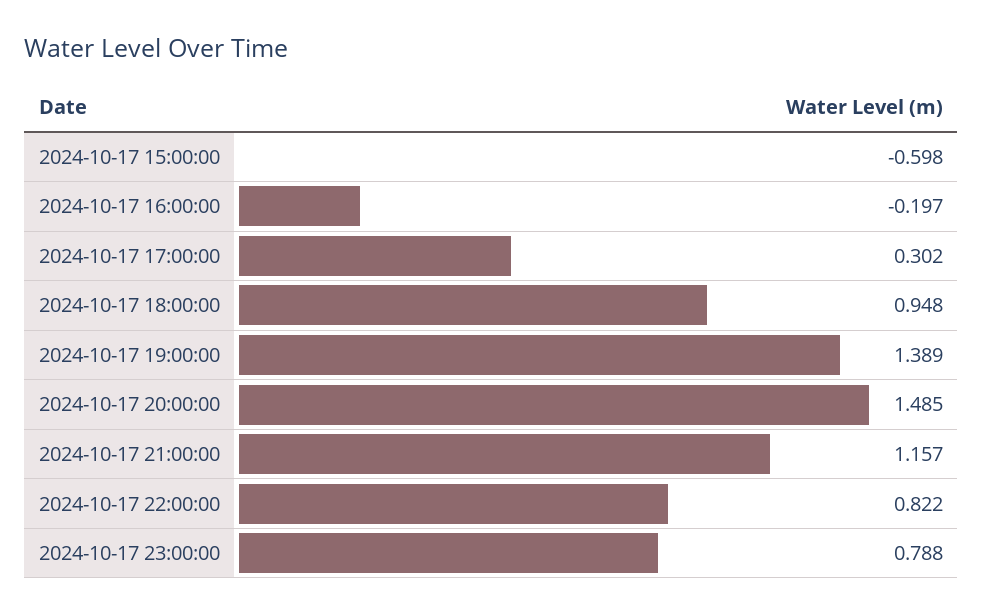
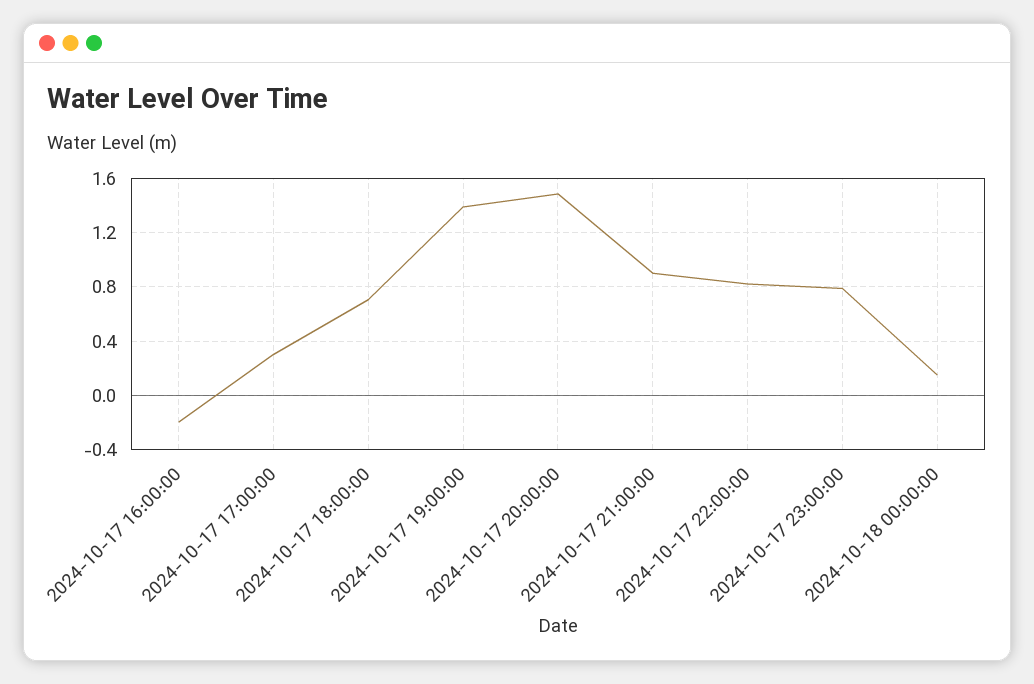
2024-10-17 15:00:00: -0.598 -> none
2024-10-17 18:00:00: 0.948 -> 0.7
2024-10-17 21:00:00: 1.157 -> 0.9
2024-10-18 00:00:00: none -> 0.15

